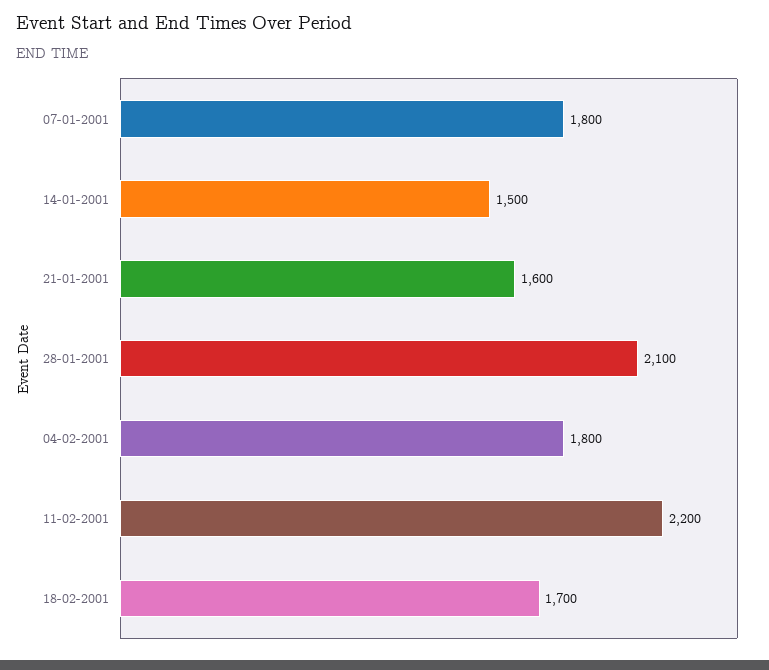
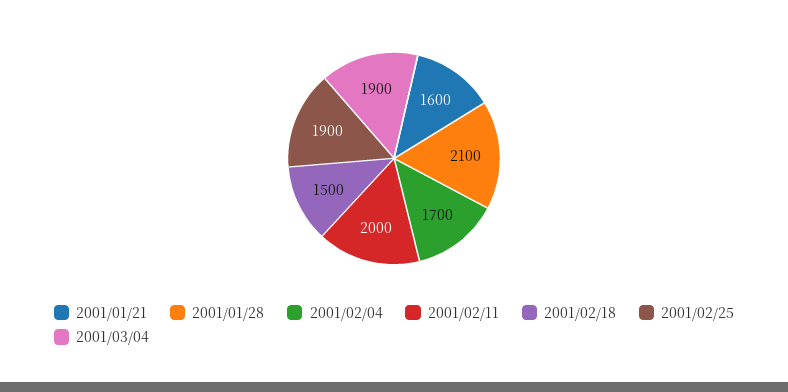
07-01-2001: 1800 -> none
14-01-2001: 1500 -> none
04-02-2001: 1800 -> 1700
11-02-2001: 2200 -> 2000
18-02-2001: 1700 -> 1500
2001/02/25: none -> 1900
2001/03/04: none -> 1900

